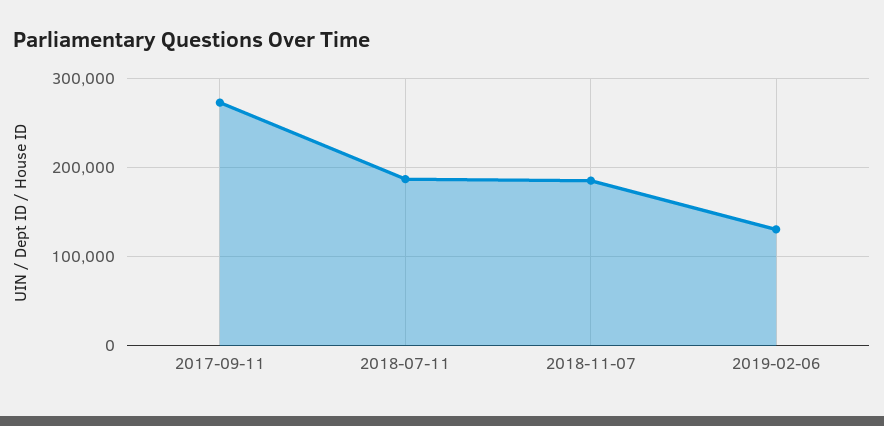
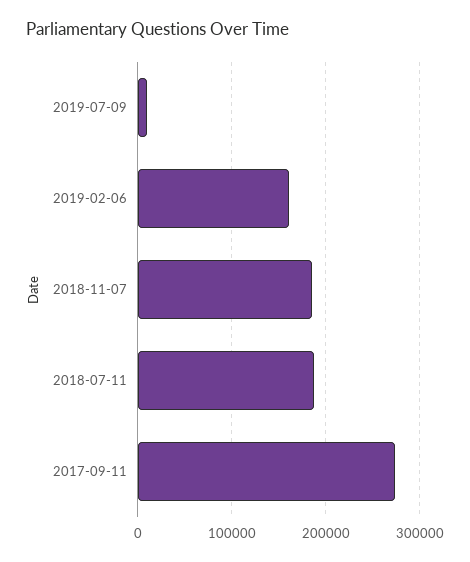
2019-02-06: 130000 -> 160000
2019-07-09: none -> 10000

